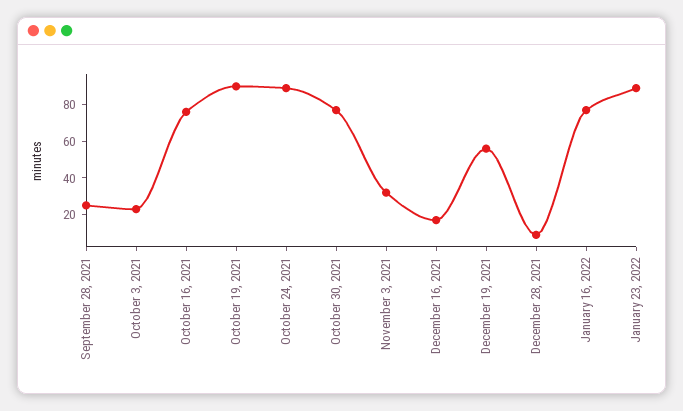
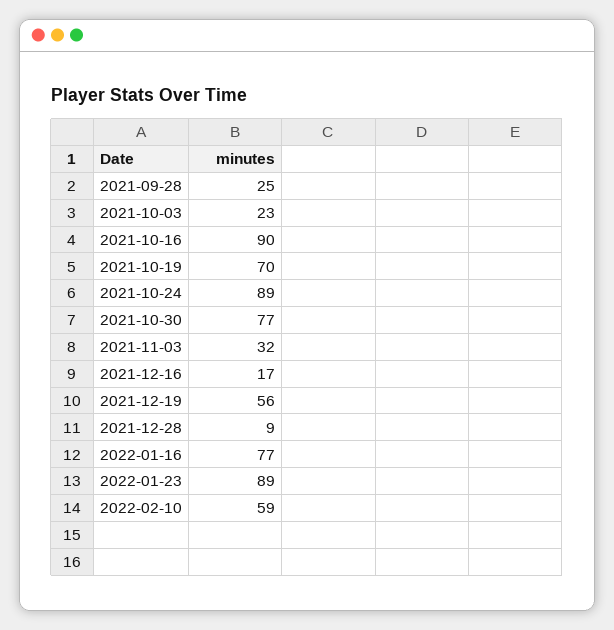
October 16, 2021: 75 -> 90
October 19, 2021: 90 -> 70
2022-02-10: none -> 59

